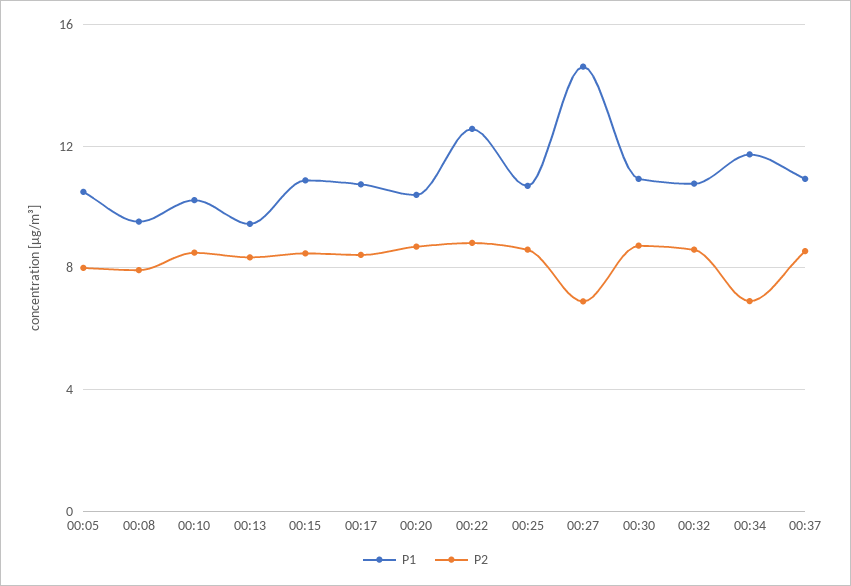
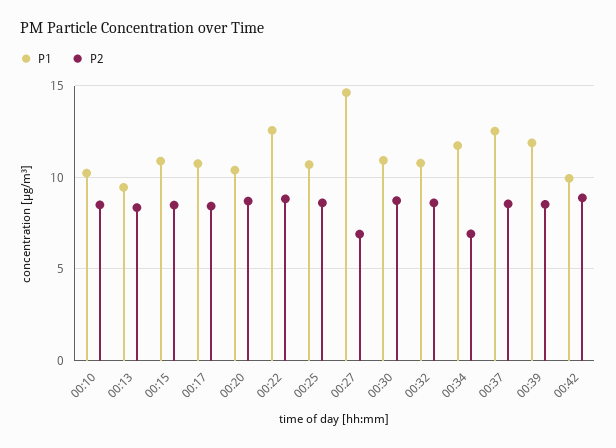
P1, 00:05: 10.5 -> none
P2, 00:05: 8 -> none
P1, 00:08: 9.5 -> none
P2, 00:08: 8 -> none
P1, 00:37: 11 -> 12.5
P1, 00:39: none -> 12
P2, 00:39: none -> 8.5
P1, 00:42: none -> 10
P2, 00:42: none -> 9

